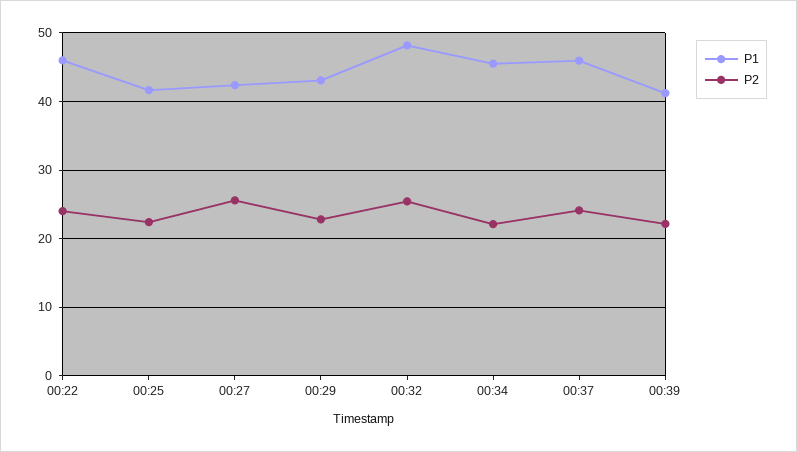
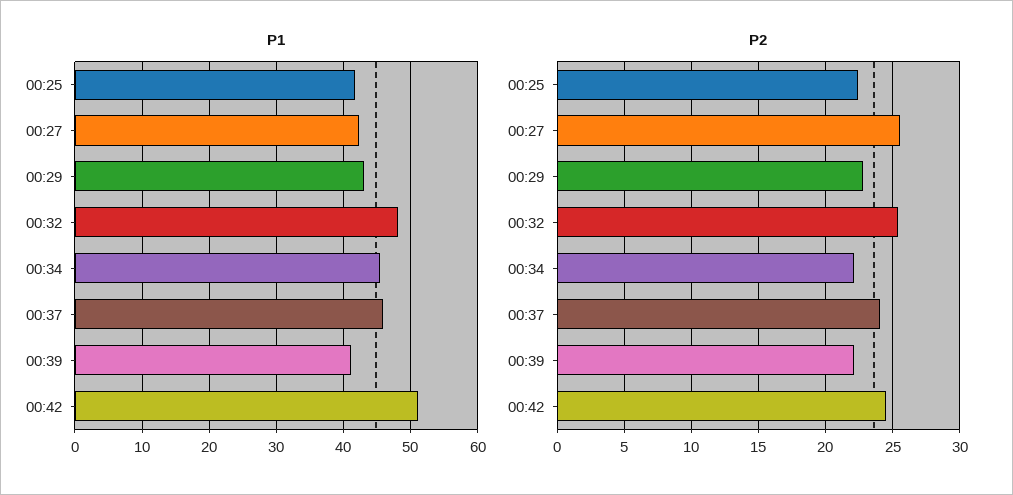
P1, 00:22: 46 -> none
P2, 00:22: 24 -> none
P1, 00:42: none -> 51
P2, 00:42: none -> 24.5

